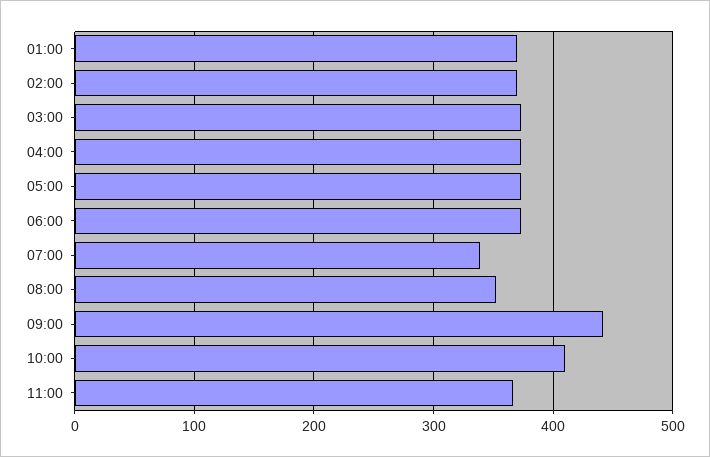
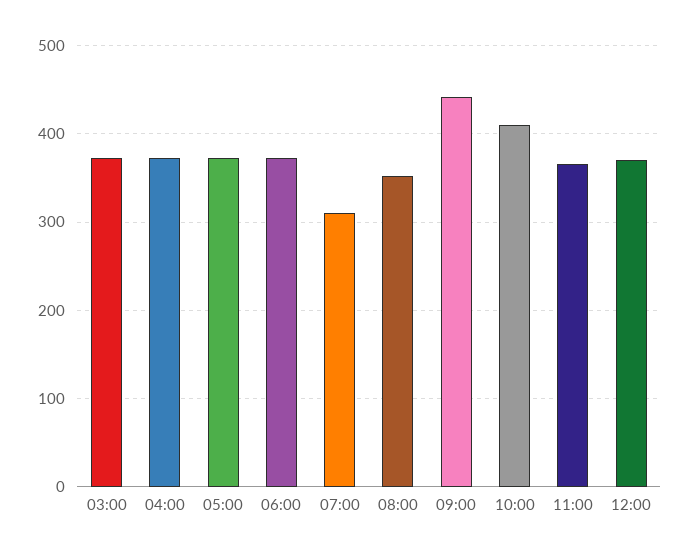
01:00: 370 -> none
02:00: 370 -> none
07:00: 340 -> 310
12:00: none -> 370

